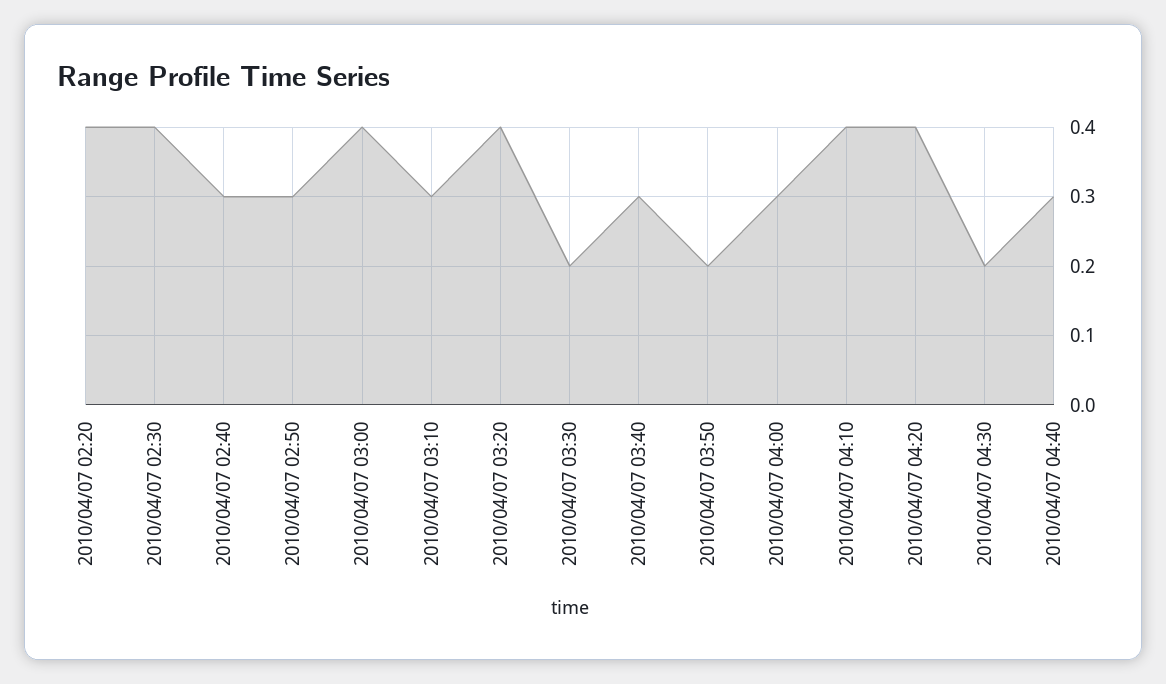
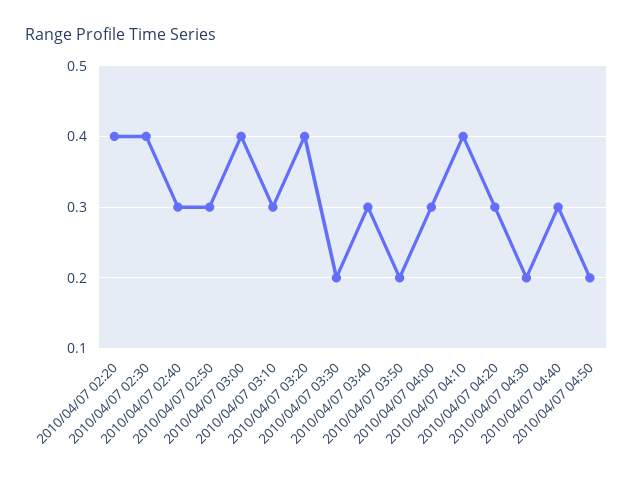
2010/04/07 04:20: 0.4 -> 0.3
2010/04/07 04:50: none -> 0.2

